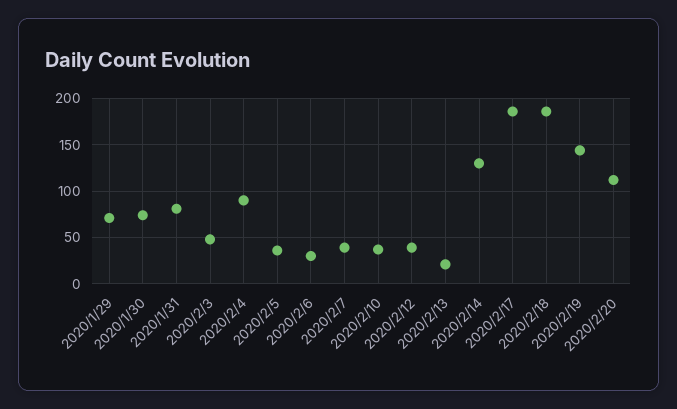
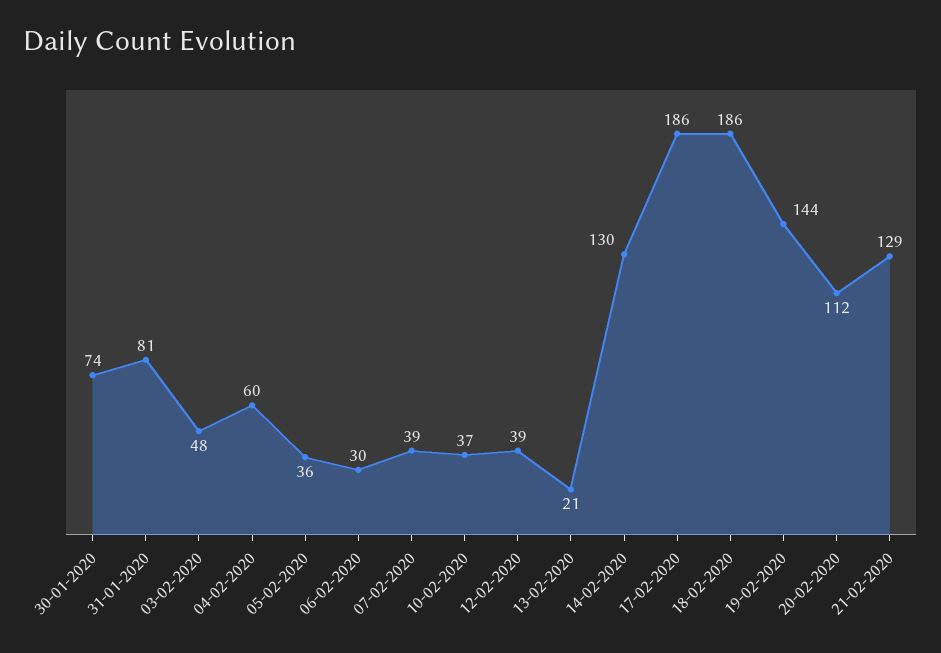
2020/1/29: 70 -> none
2020/2/4: 90 -> 60
21-02-2020: none -> 129

